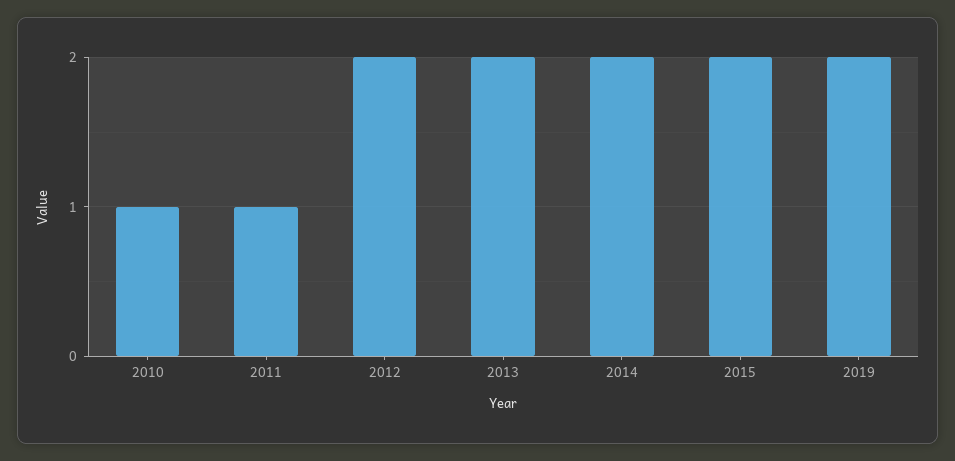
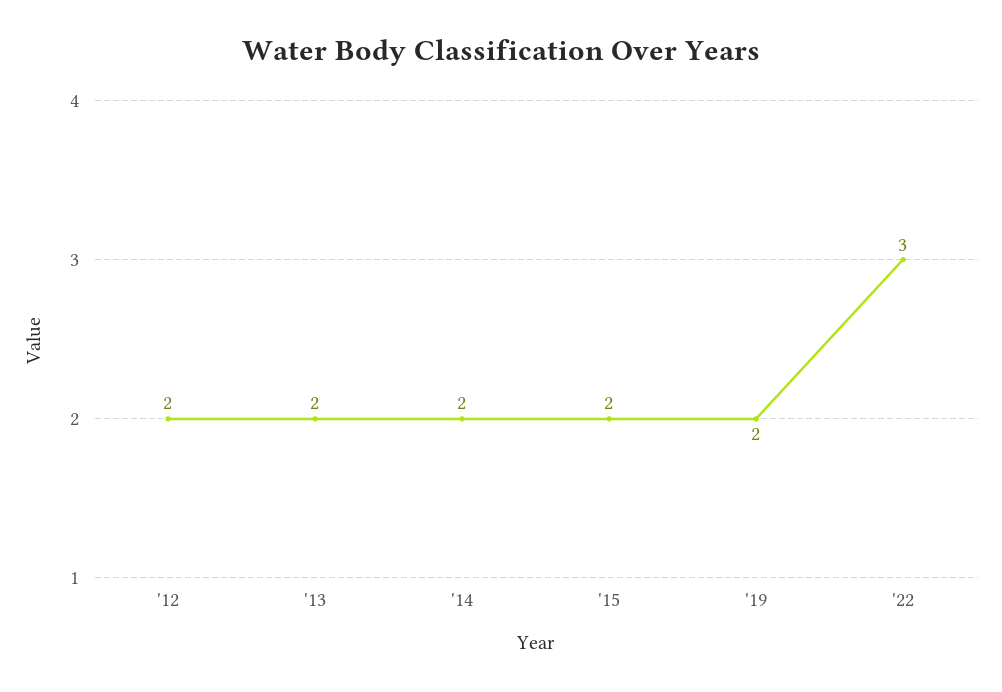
2010: 1 -> none
2011: 1 -> none
'22: none -> 3

